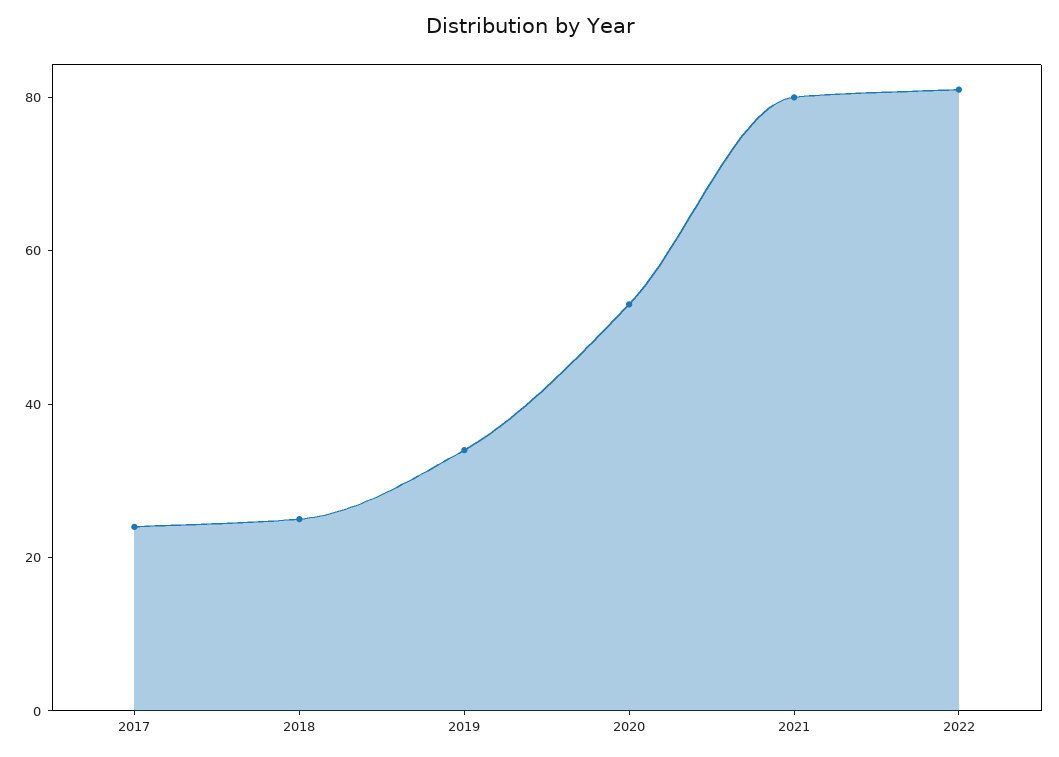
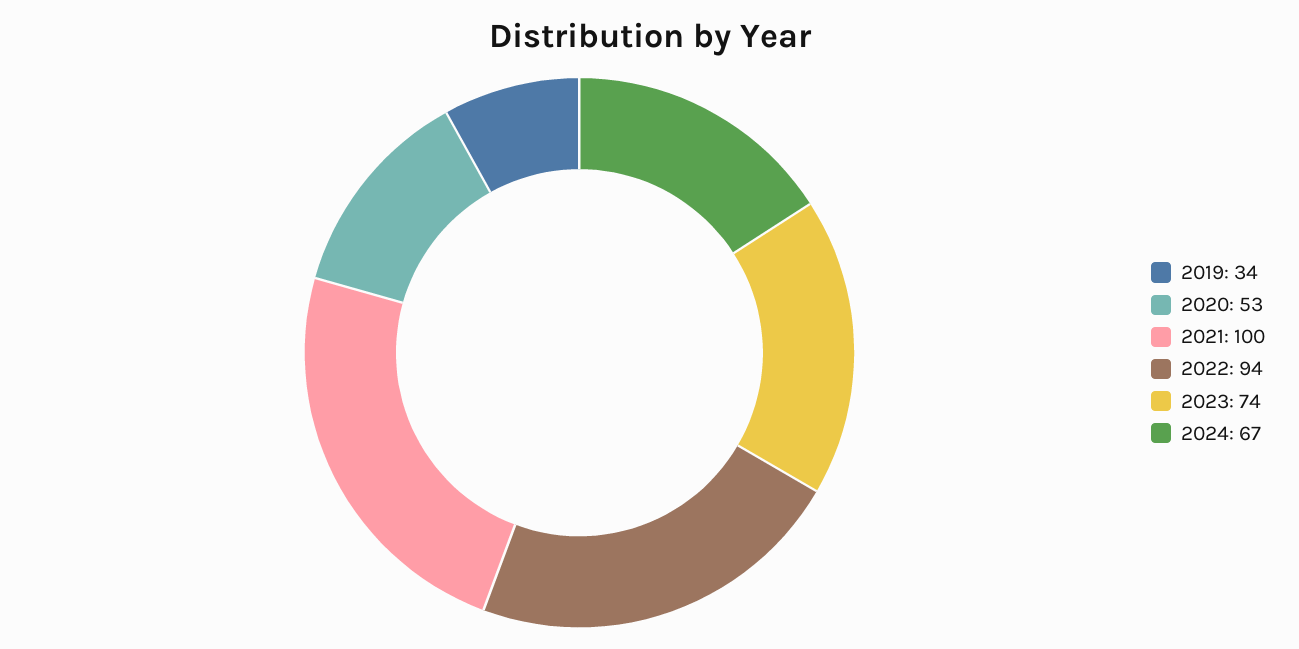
2017: 25 -> none
2018: 25 -> none
2021: 80 -> 100
2022: 80 -> 94
2023: none -> 74
2024: none -> 67

